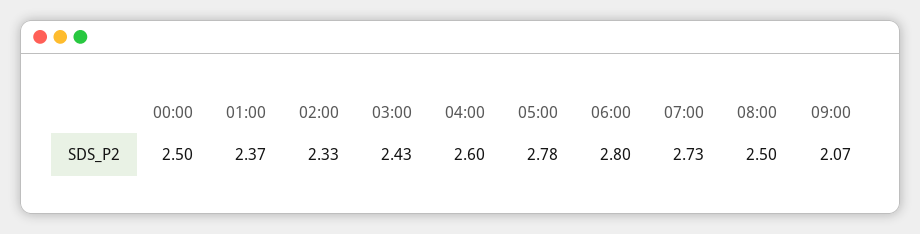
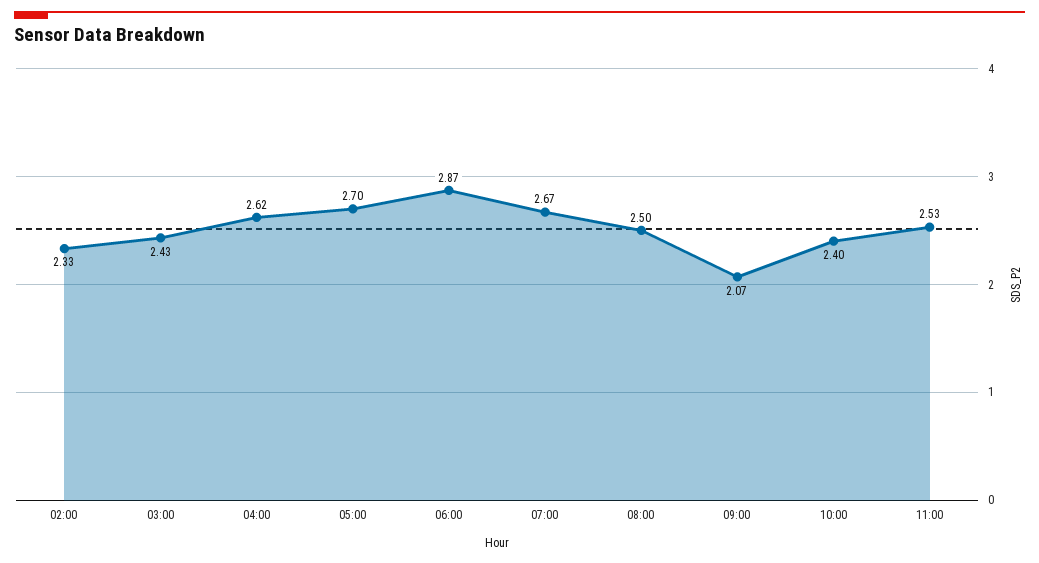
00:00: 2.5 -> none
01:00: 2.37 -> none
04:00: 2.6 -> 2.62
05:00: 2.78 -> 2.7
06:00: 2.8 -> 2.87
07:00: 2.73 -> 2.67
10:00: none -> 2.4
11:00: none -> 2.53

